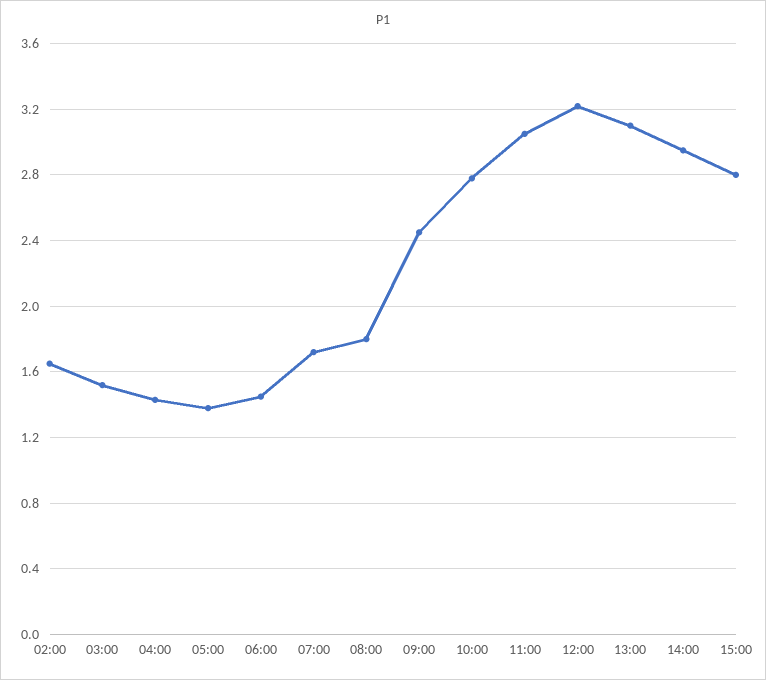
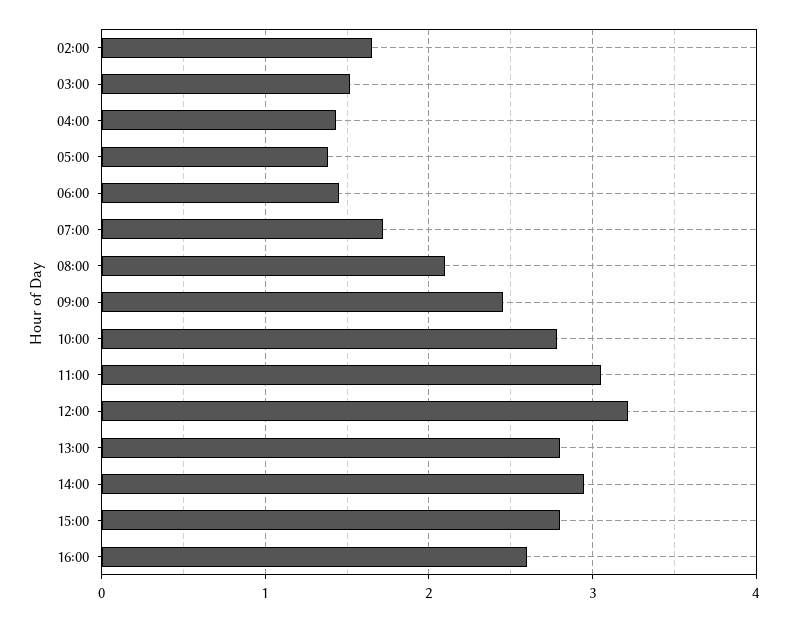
08:00: 1.8 -> 2.1
13:00: 3.1 -> 2.8
16:00: none -> 2.6

